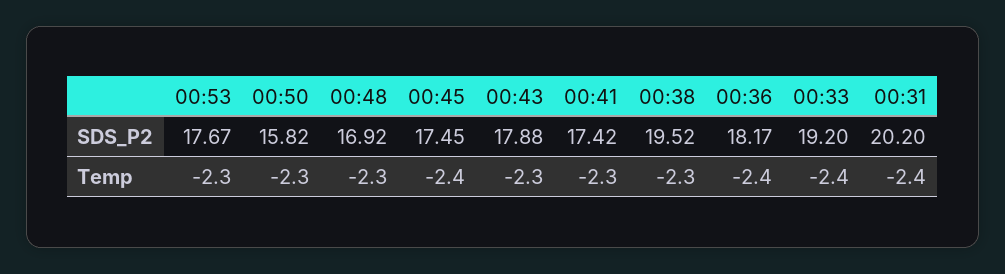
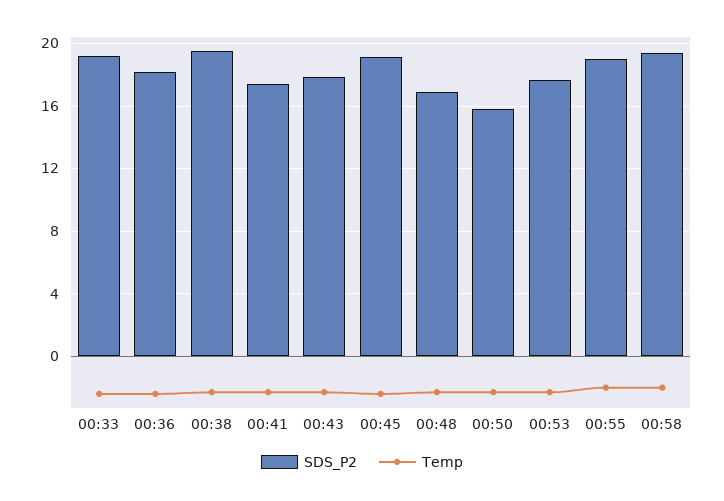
SDS_P2, 00:45: 17.45 -> 19
SDS_P2, 00:31: 20.2 -> none
Temp, 00:31: -2.4 -> none
SDS_P2, 00:55: none -> 19
Temp, 00:55: none -> -2
SDS_P2, 00:58: none -> 19.5
Temp, 00:58: none -> -2

